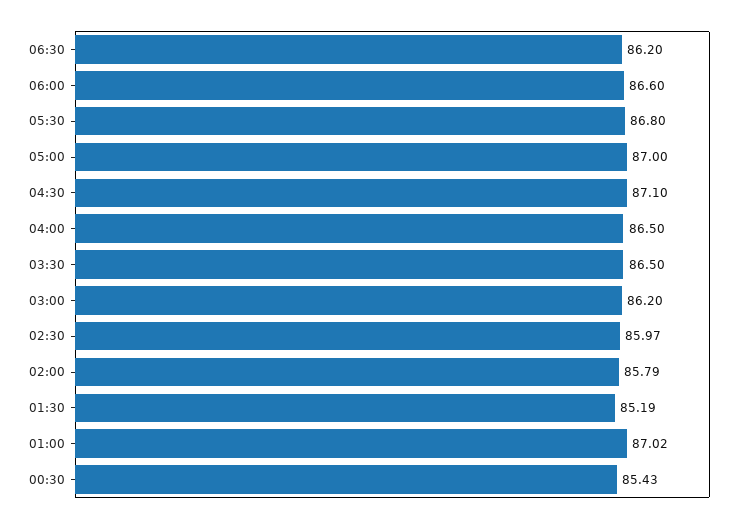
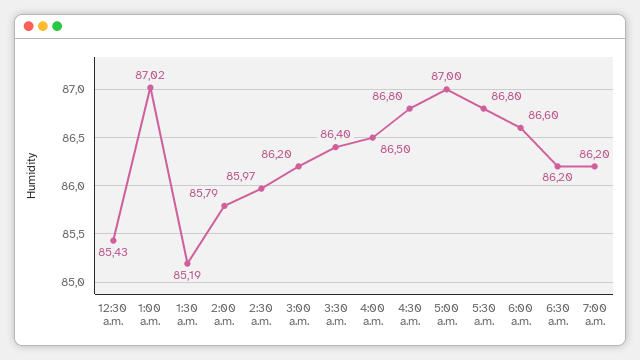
04:30: 87.1 -> 86.8
03:30: 86.5 -> 86.4
7:00 a.m.: none -> 86.2

